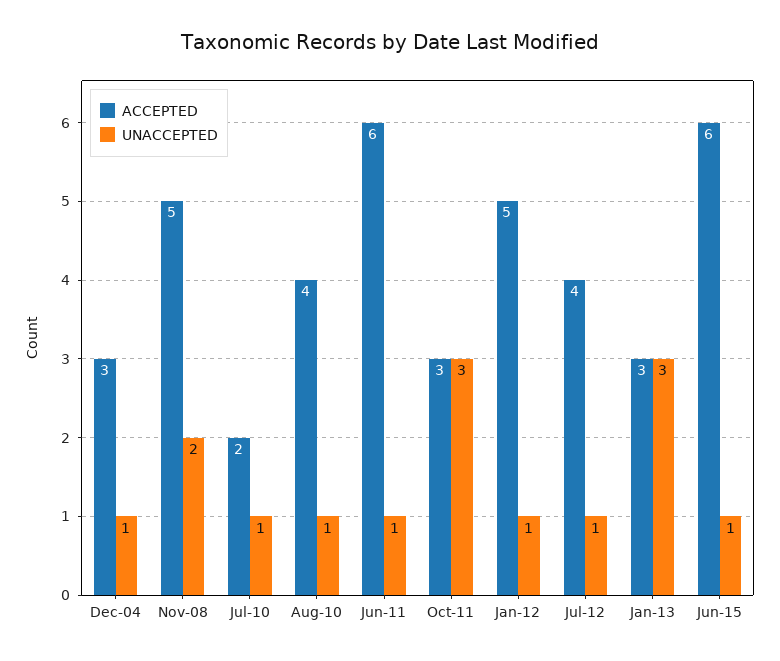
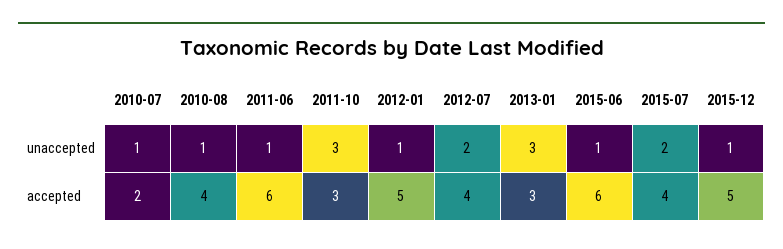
ACCEPTED, Dec-04: 3 -> none
UNACCEPTED, Dec-04: 1 -> none
ACCEPTED, Nov-08: 5 -> none
UNACCEPTED, Nov-08: 2 -> none
UNACCEPTED, Jul-12: 1 -> 2
UNACCEPTED, 2015-07: none -> 2
UNACCEPTED, 2015-12: none -> 1
ACCEPTED, 2015-07: none -> 4
ACCEPTED, 2015-12: none -> 5

